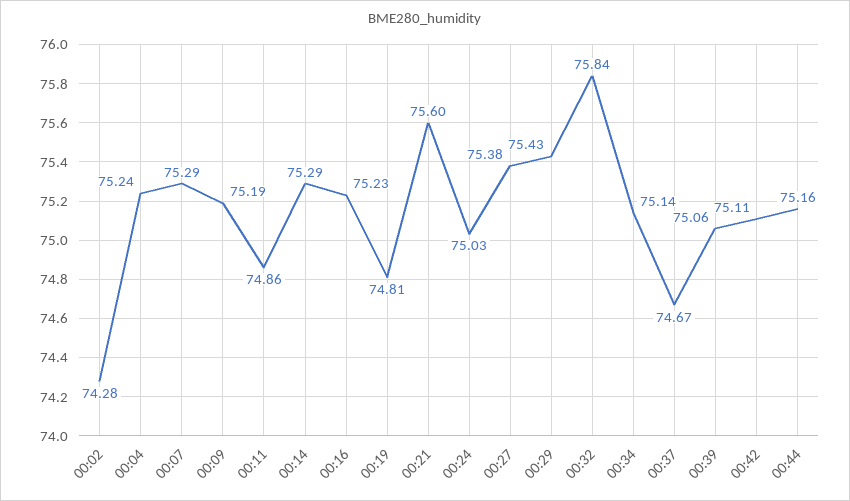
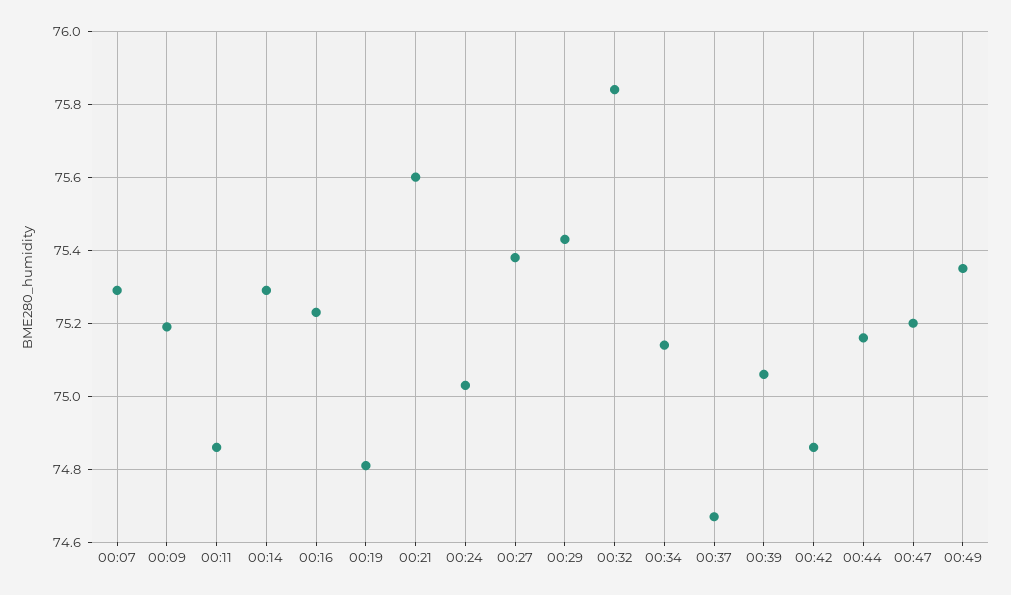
00:02: 74.28 -> none
00:04: 75.24 -> none
00:42: 75.11 -> 74.85
00:47: none -> 75.2
00:49: none -> 75.35

